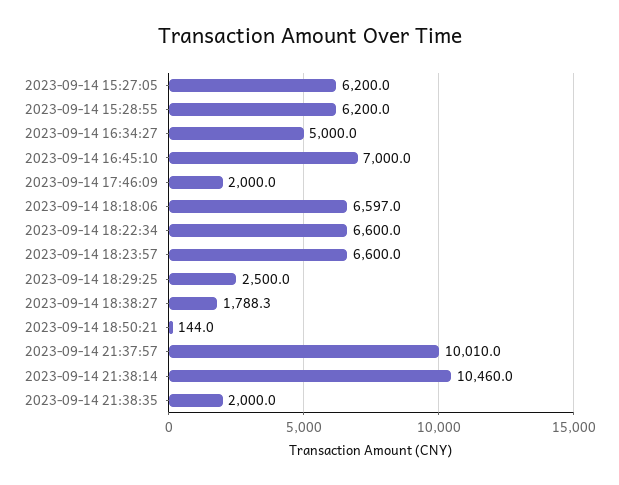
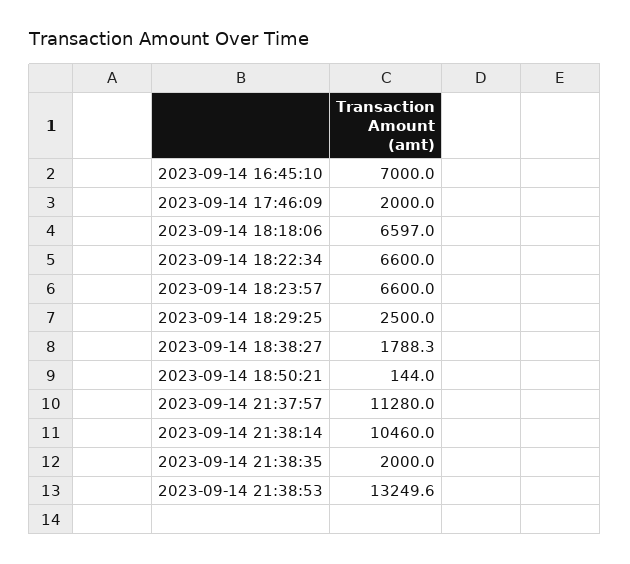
2023-09-14 15:27:05: 6200 -> none
2023-09-14 15:28:55: 6200 -> none
2023-09-14 16:34:27: 5000 -> none
2023-09-14 21:37:57: 10010 -> 11280
2023-09-14 21:38:53: none -> 13249.6

